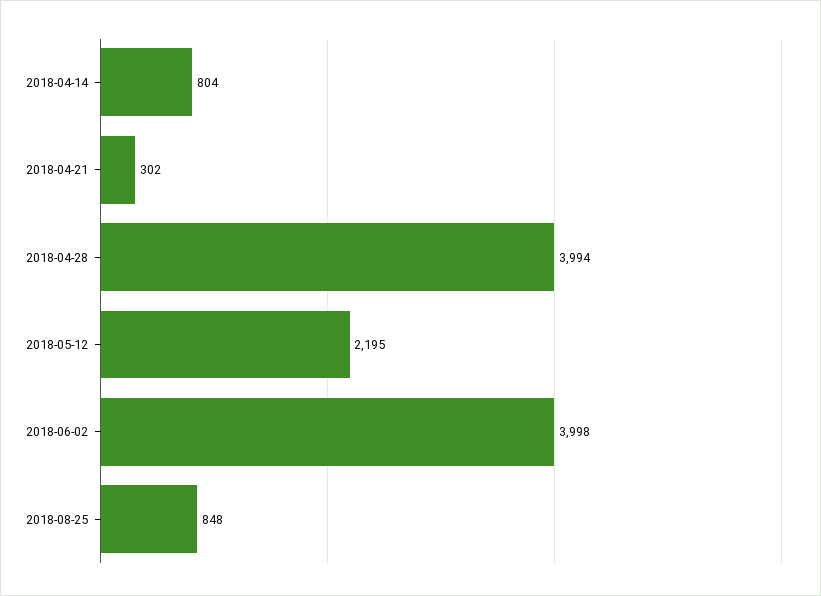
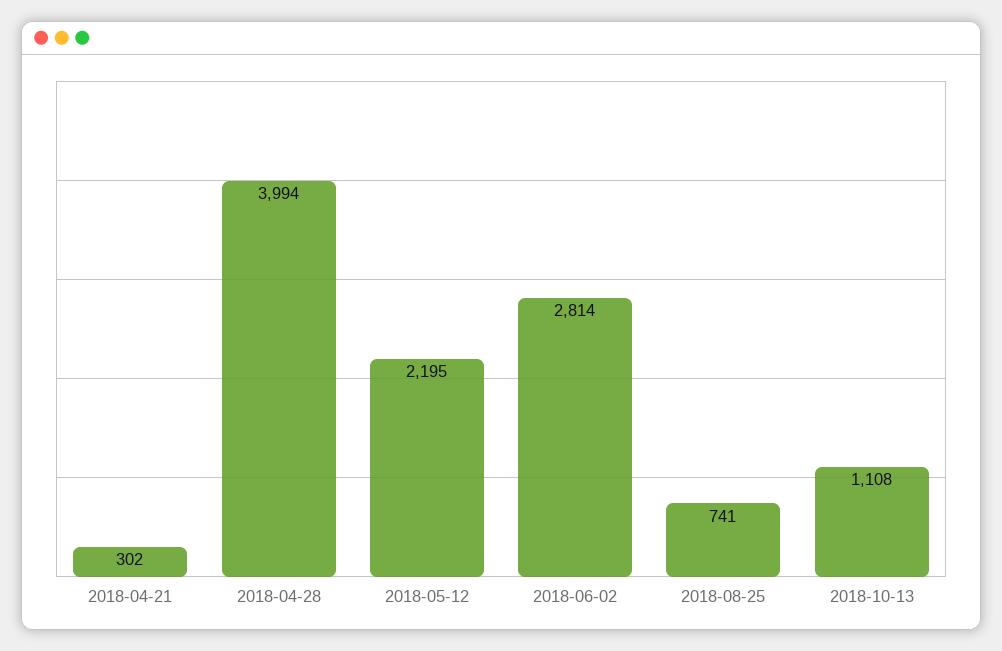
2018-04-14: 804 -> none
2018-06-02: 3998 -> 2814
2018-08-25: 848 -> 741
2018-10-13: none -> 1108

